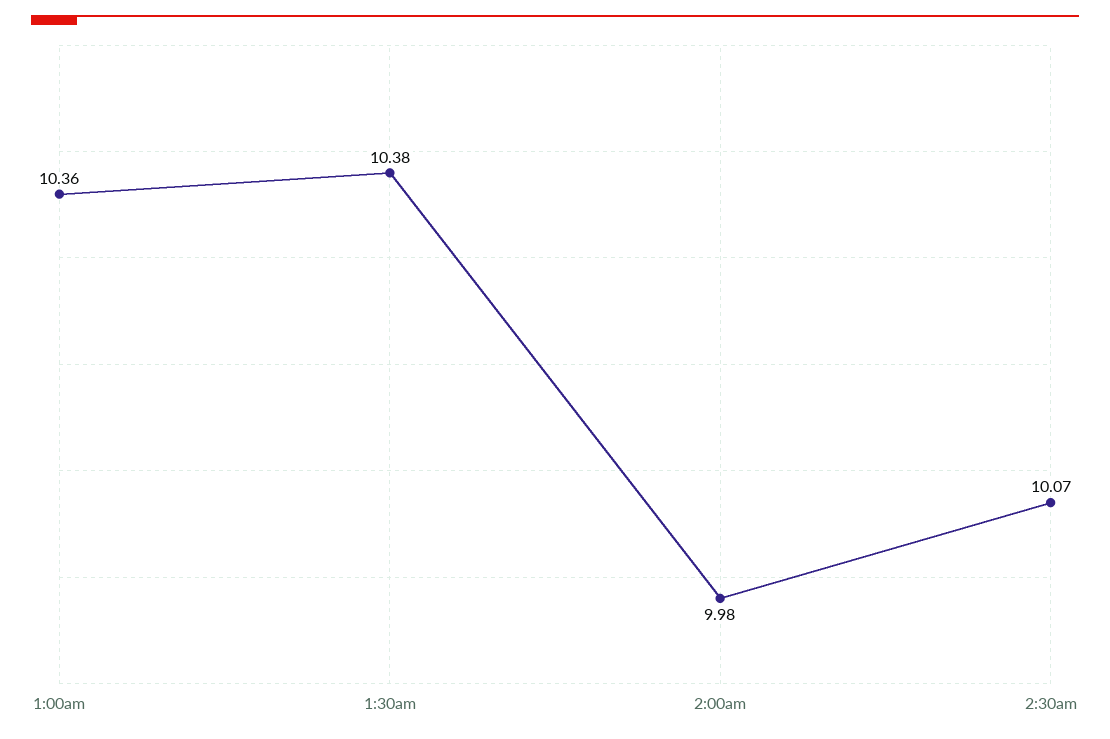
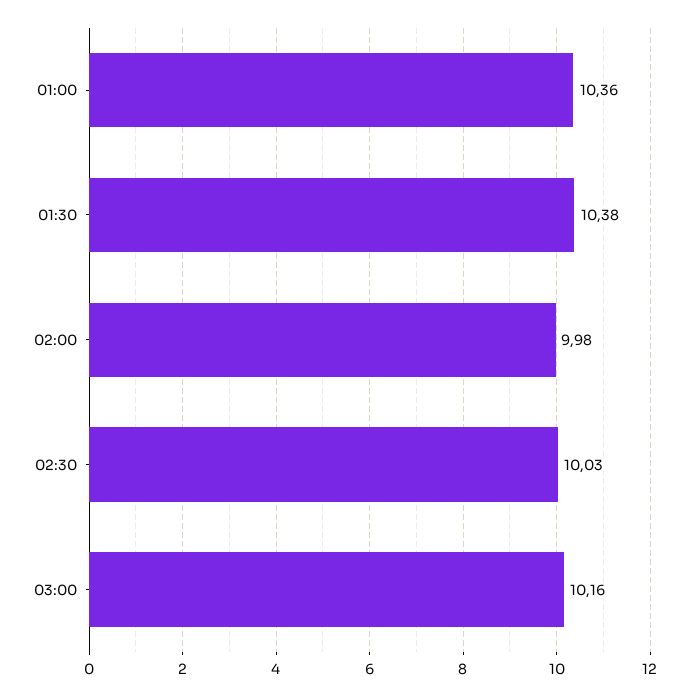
2:30am: 10.07 -> 10.03
03:00: none -> 10.16

